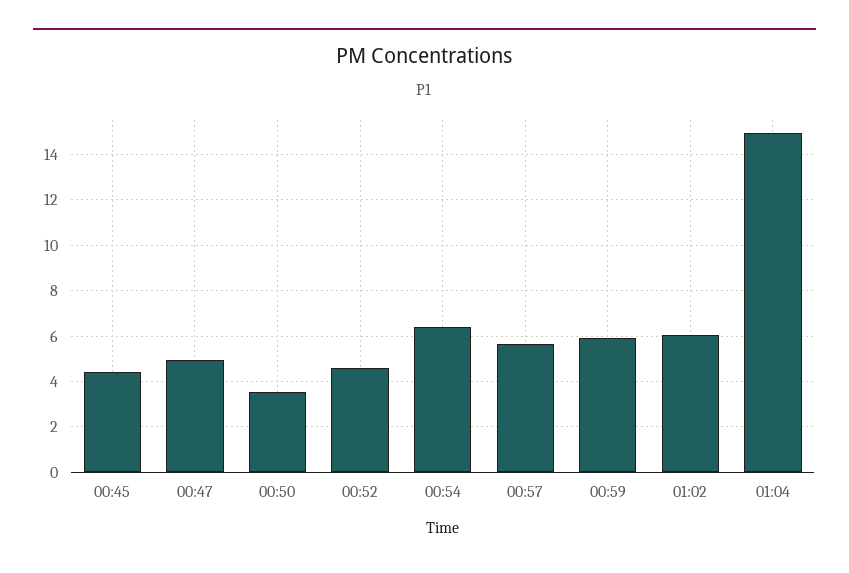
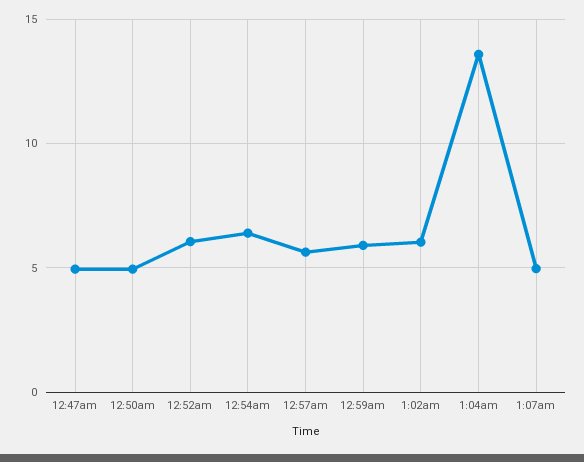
00:45: 4.5 -> none
00:50: 3.5 -> 5
00:52: 4.5 -> 6
01:04: 15 -> 13.5
1:07am: none -> 5

